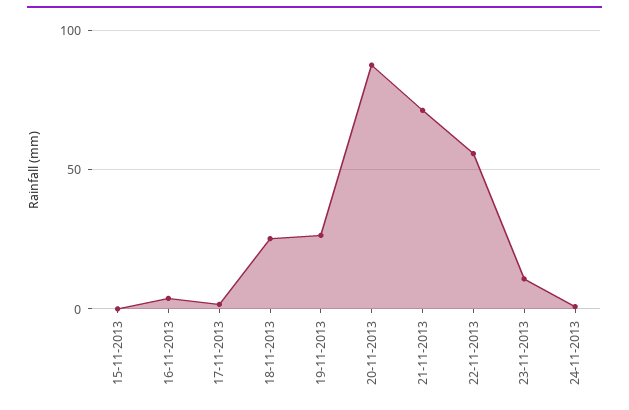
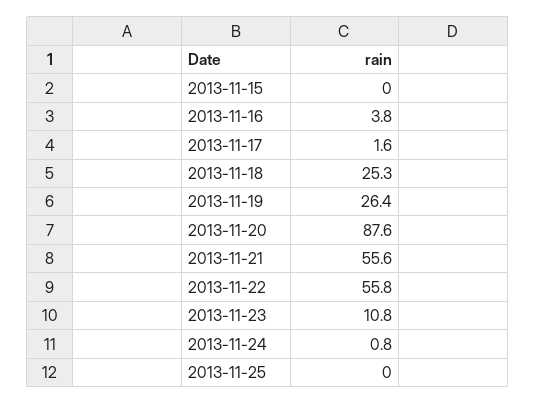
21-11-2013: 70 -> 55.6
2013-11-25: none -> 0

